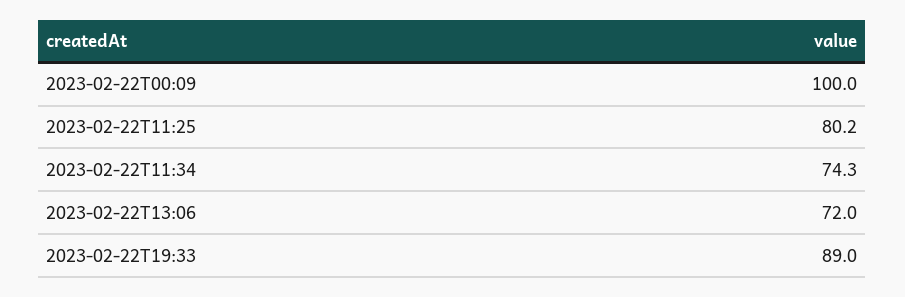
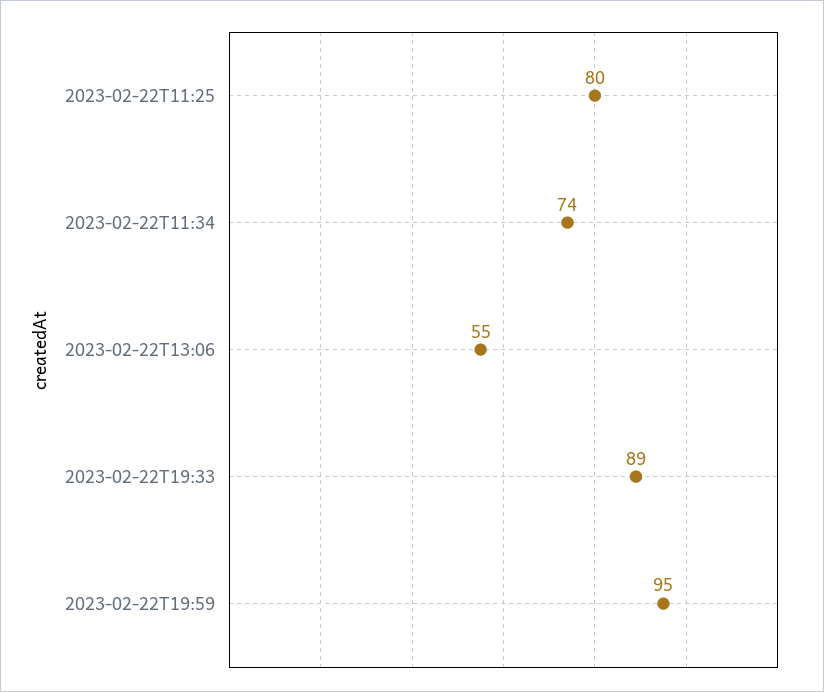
2023-02-22T00:09: 100 -> none
2023-02-22T13:06: 72 -> 55
2023-02-22T19:59: none -> 95

